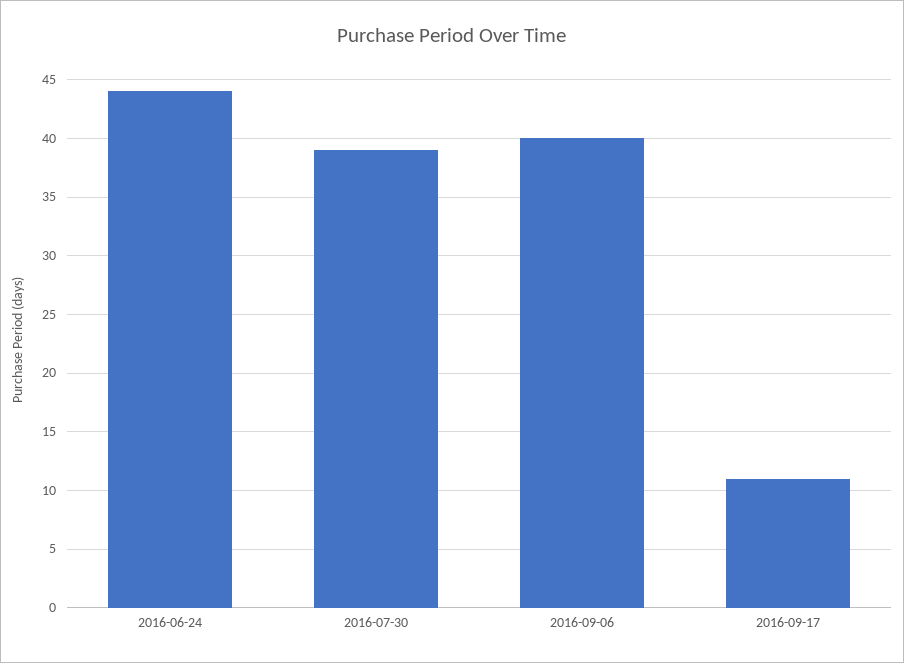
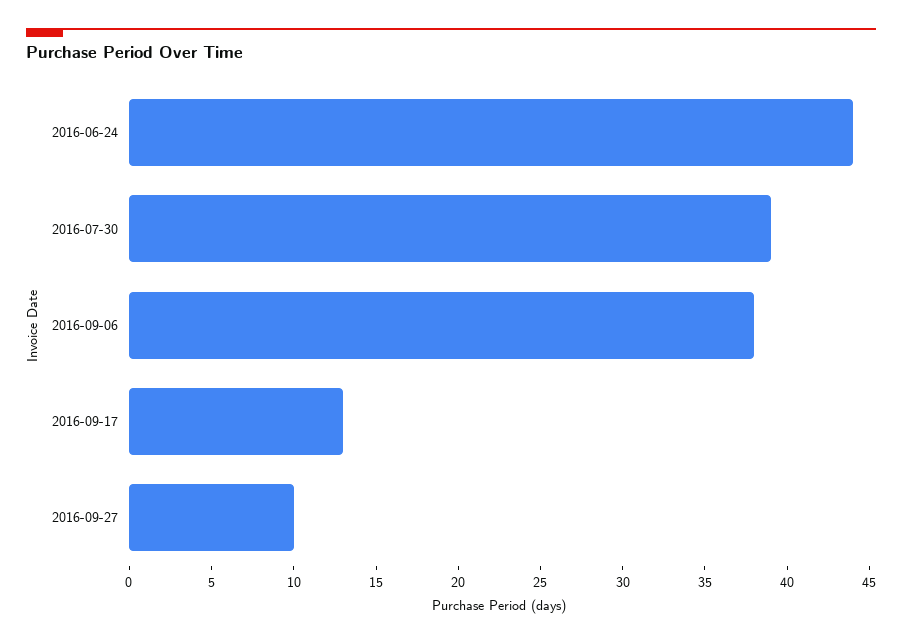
2016-09-06: 40 -> 38
2016-09-17: 11 -> 13
2016-09-27: none -> 10

